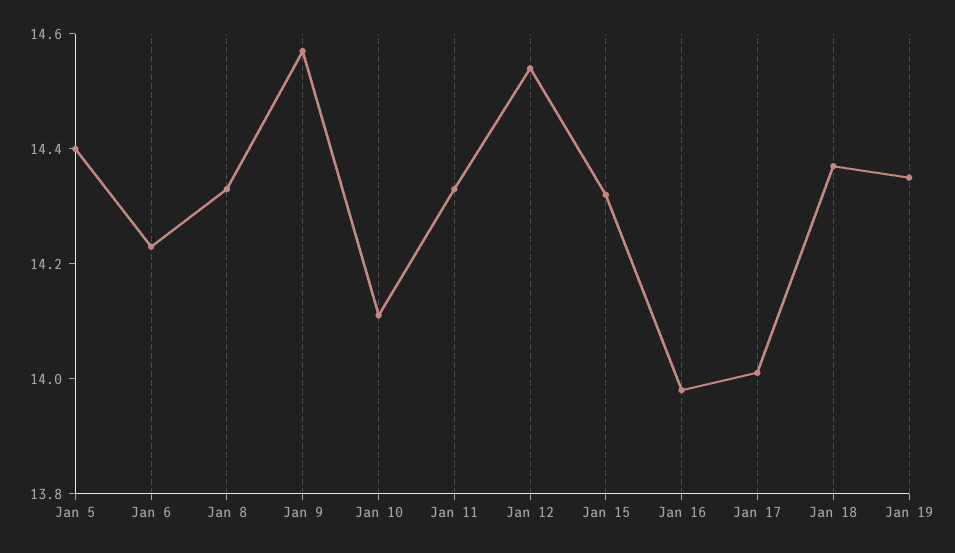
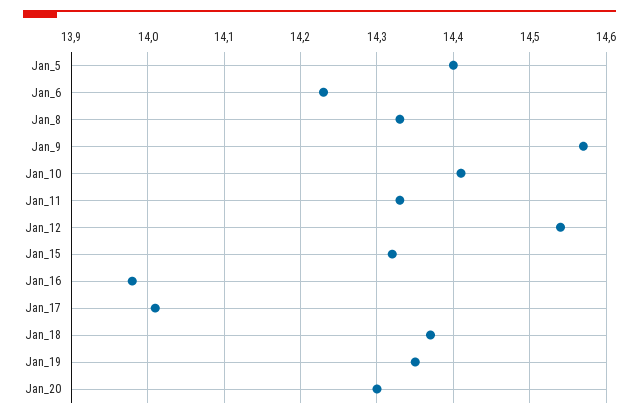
Jan 10: 14.1 -> 14.41
Jan_20: none -> 14.3

